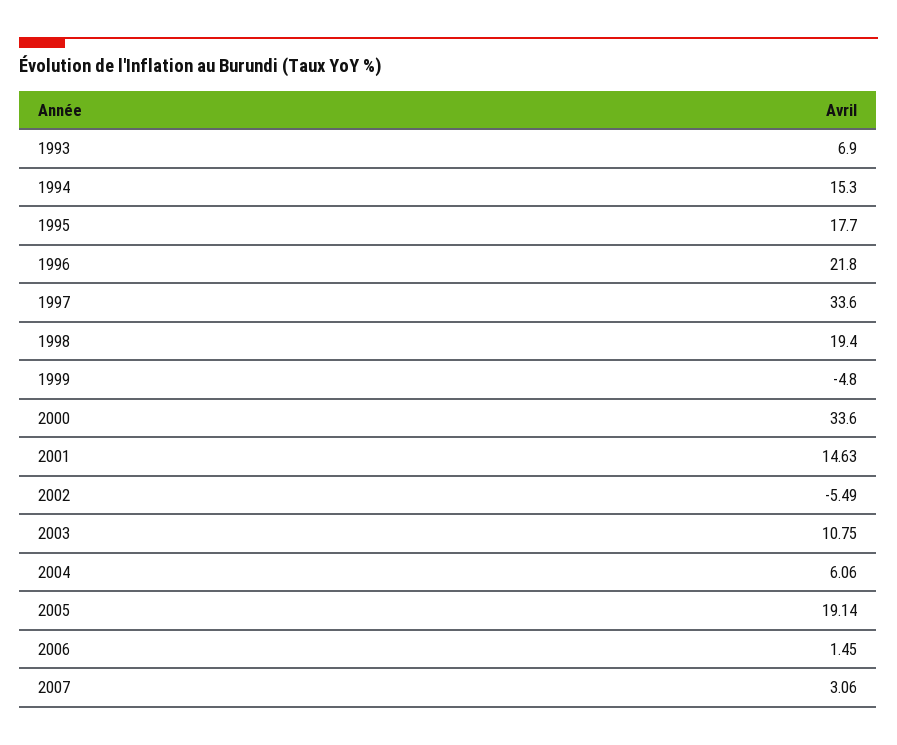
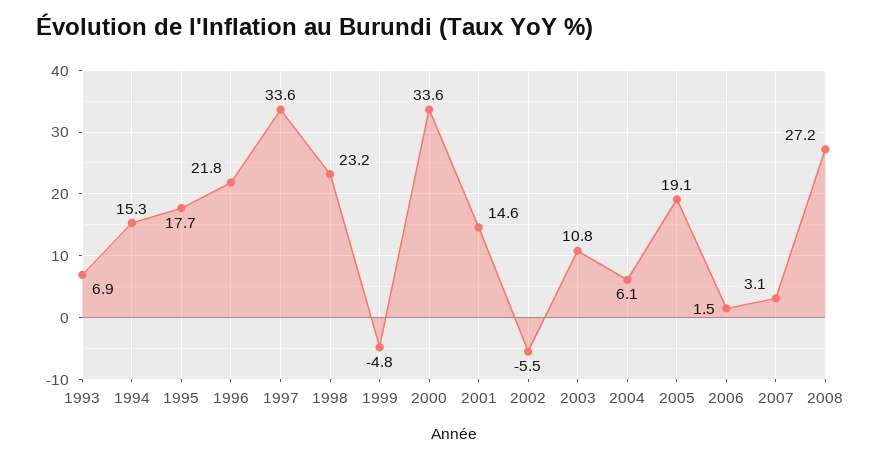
1998: 19.4 -> 23.2
2008: none -> 27.2

